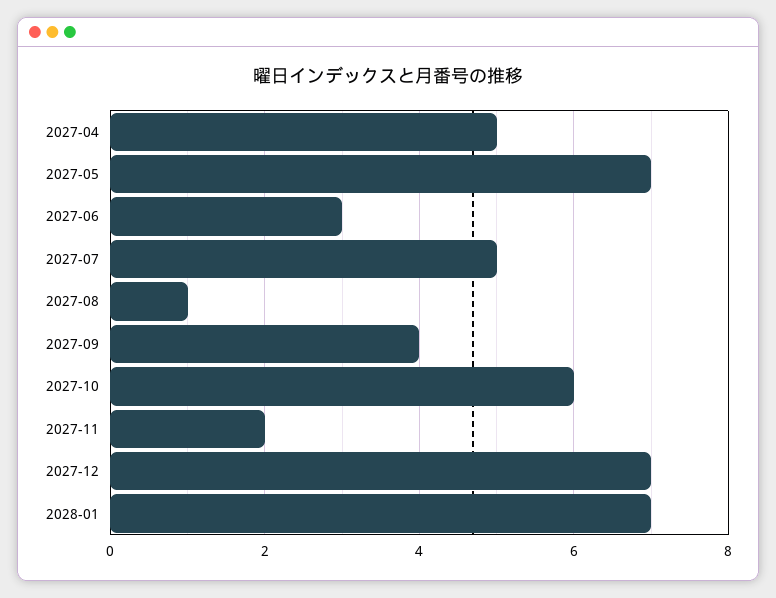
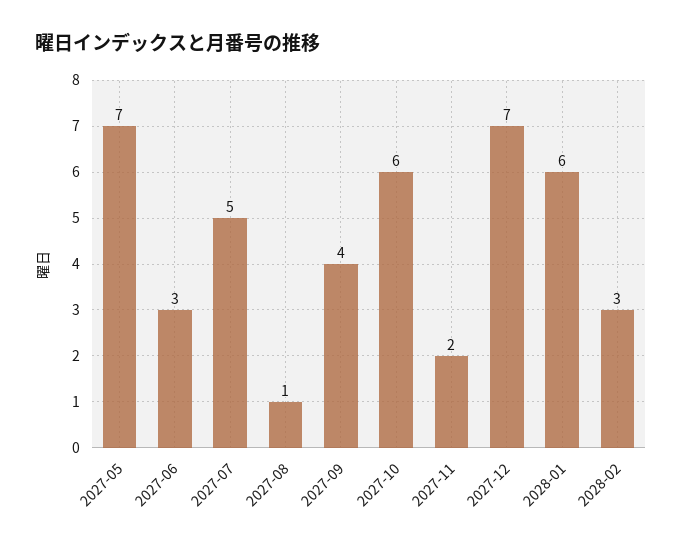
2027-04: 5 -> none
2028-01: 7 -> 6
2028-02: none -> 3

